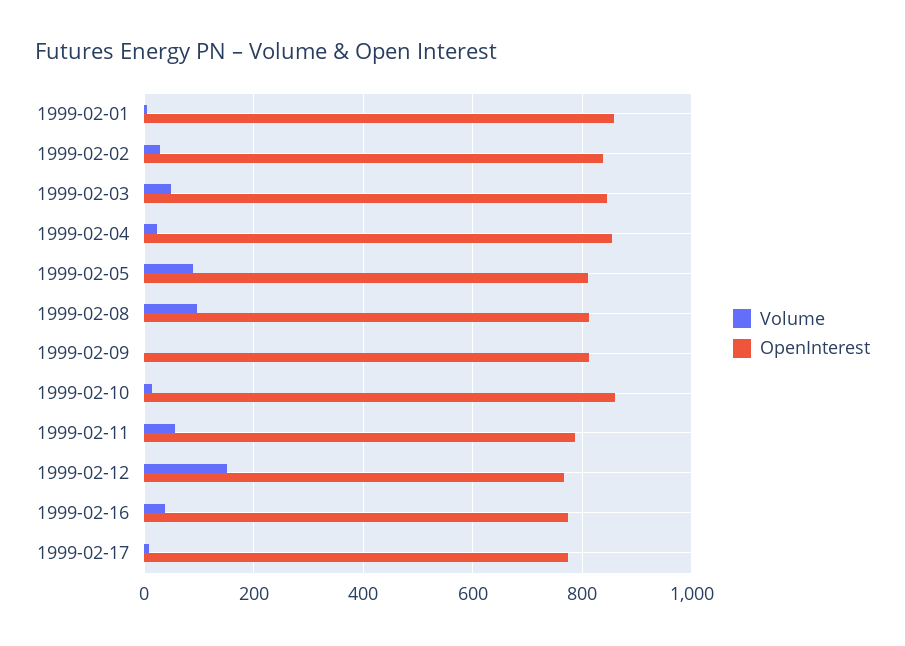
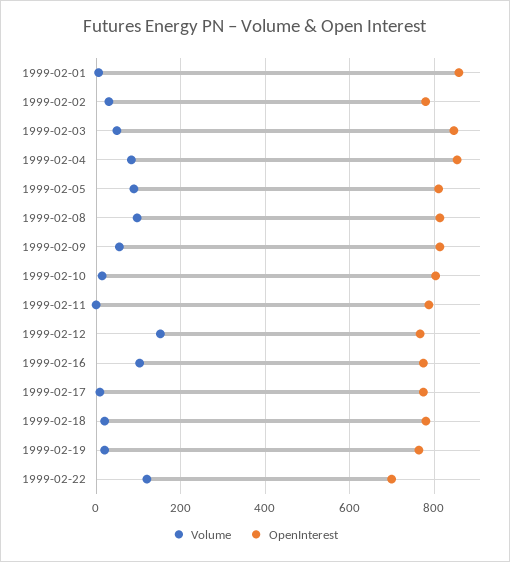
OpenInterest, 1999-02-02: 840 -> 780
Volume, 1999-02-04: 20 -> 80
Volume, 1999-02-09: 0 -> 60
OpenInterest, 1999-02-10: 860 -> 800
Volume, 1999-02-11: 60 -> 0
Volume, 1999-02-16: 40 -> 100
Volume, 1999-02-18: none -> 20
OpenInterest, 1999-02-18: none -> 780
Volume, 1999-02-19: none -> 20
OpenInterest, 1999-02-19: none -> 760
Volume, 1999-02-22: none -> 120
OpenInterest, 1999-02-22: none -> 700

